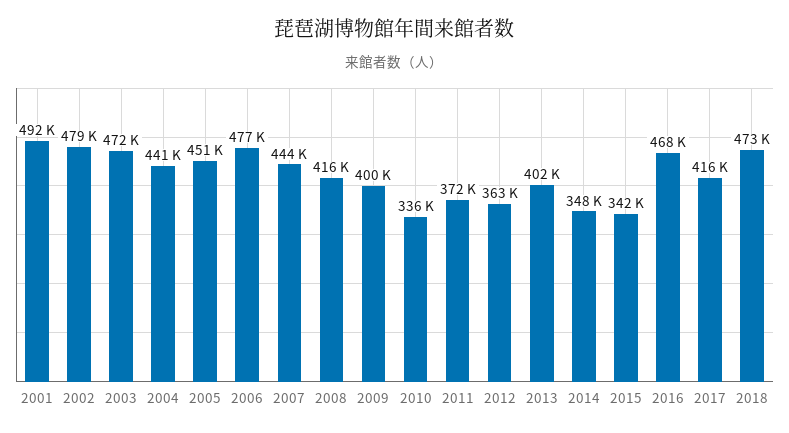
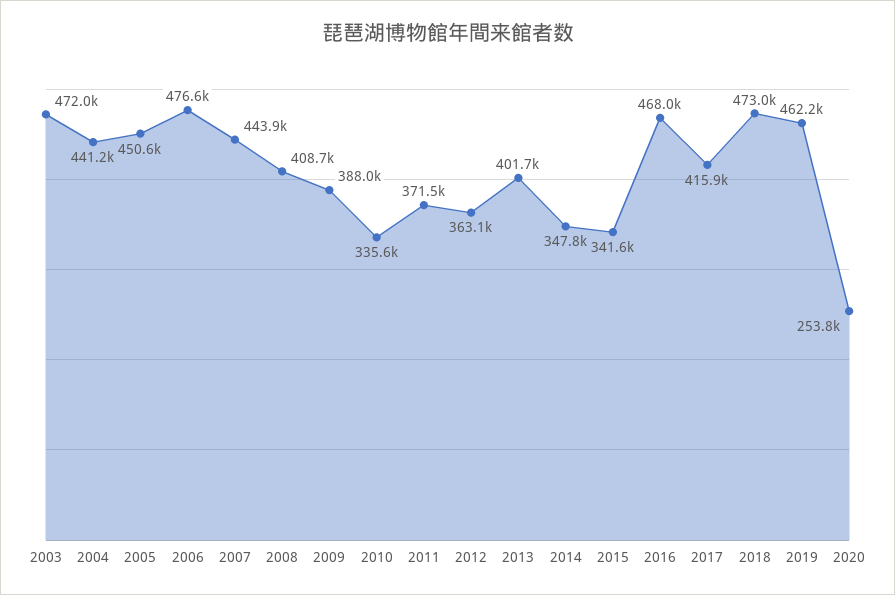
2001: 492000 -> none
2002: 479000 -> none
2008: 416000 -> 408700
2009: 400000 -> 388000
2019: none -> 462200
2020: none -> 253800

